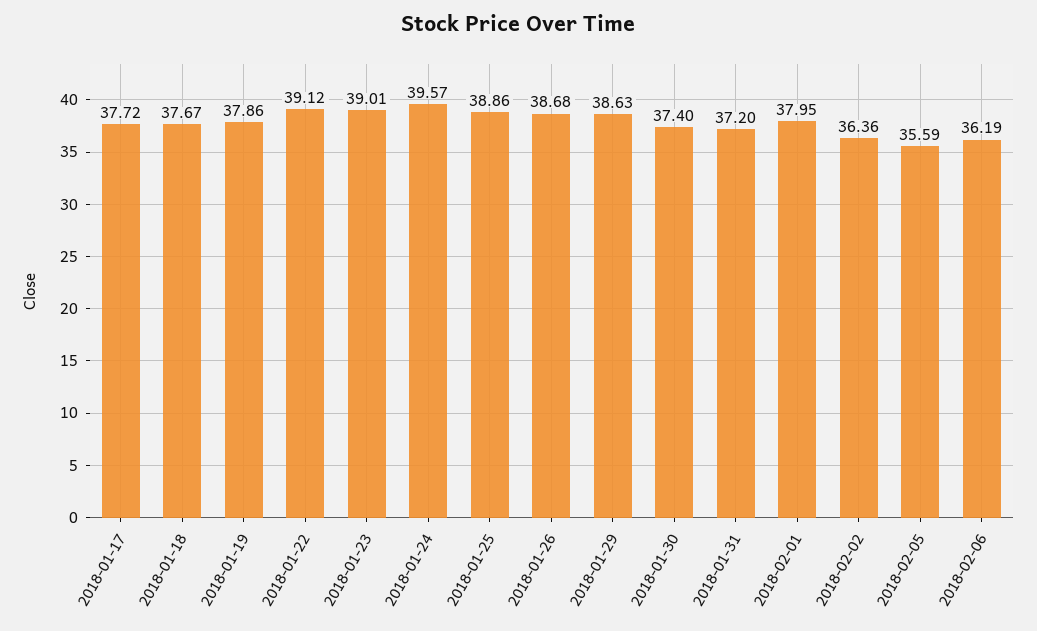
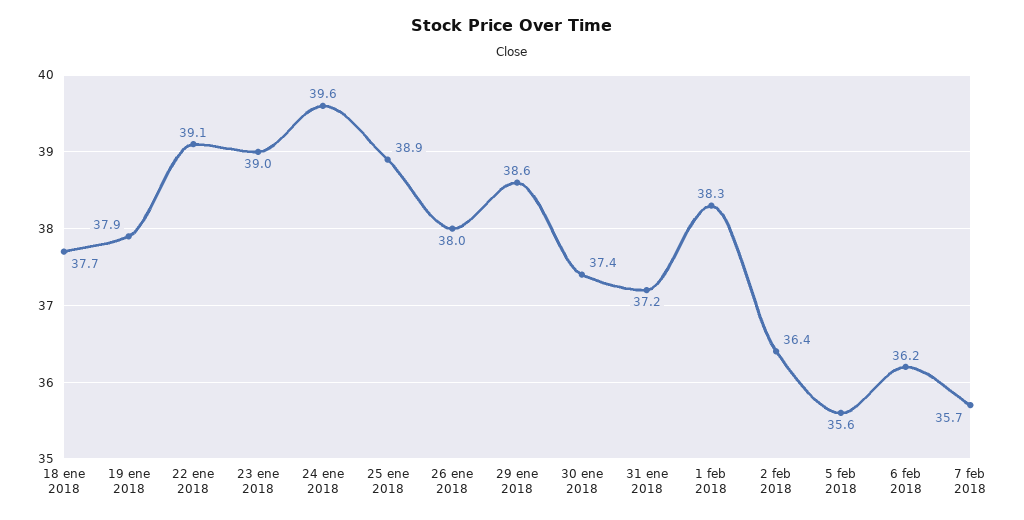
2018-01-17: 37.72 -> none
2018-01-26: 38.68 -> 38
2018-02-01: 37.95 -> 38.3
7 feb 2018: none -> 35.7

